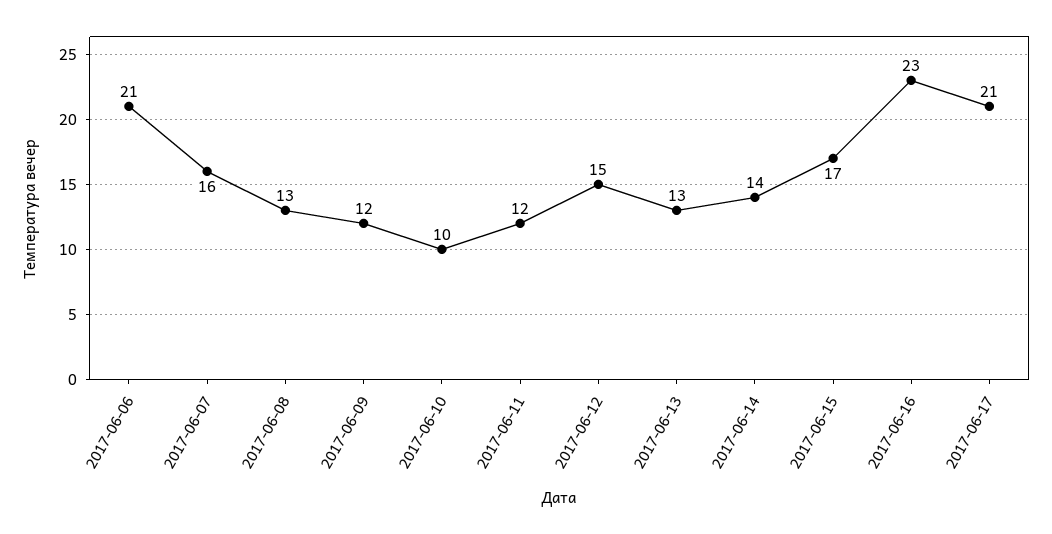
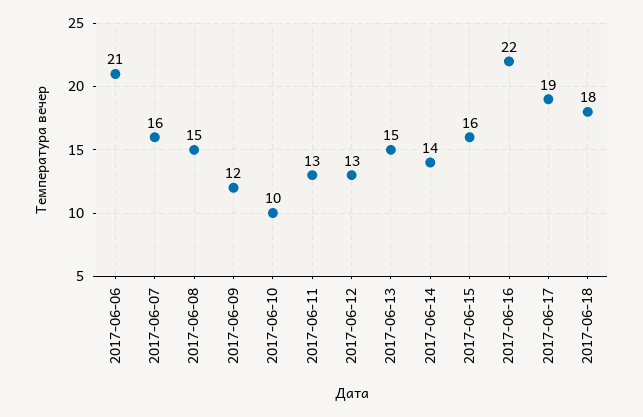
2017-06-08: 13 -> 15
2017-06-11: 12 -> 13
2017-06-12: 15 -> 13
2017-06-13: 13 -> 15
2017-06-15: 17 -> 16
2017-06-16: 23 -> 22
2017-06-17: 21 -> 19
2017-06-18: none -> 18

